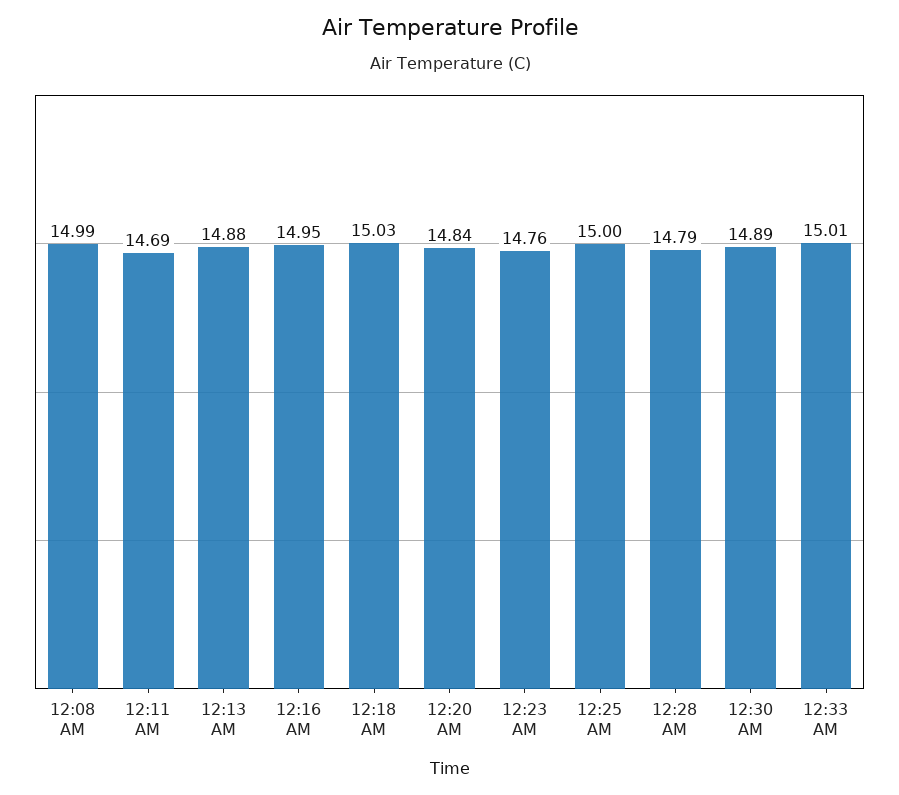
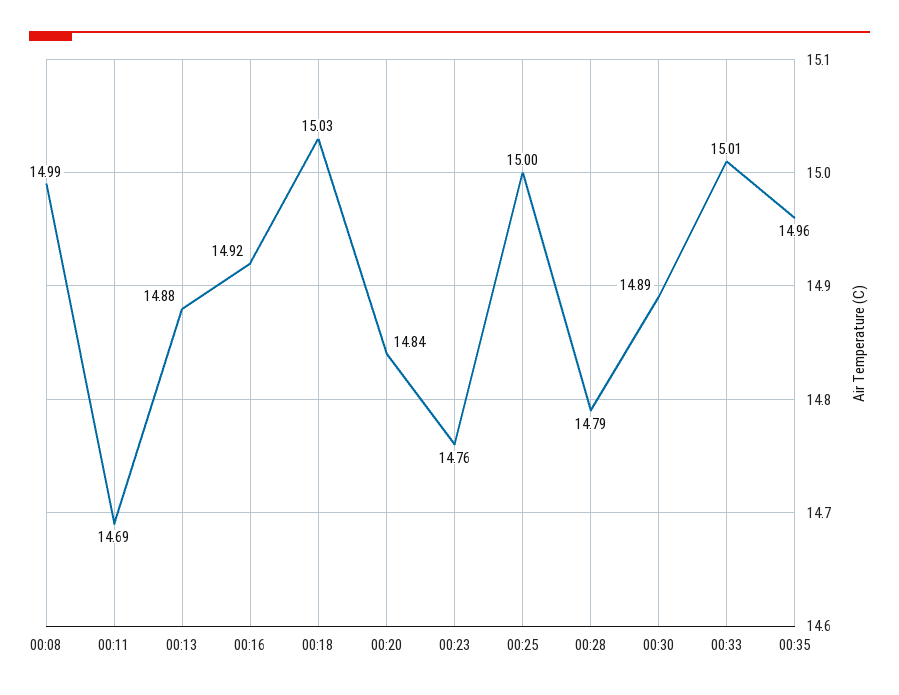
12:16 AM: 14.95 -> 14.92
00:35: none -> 14.96

